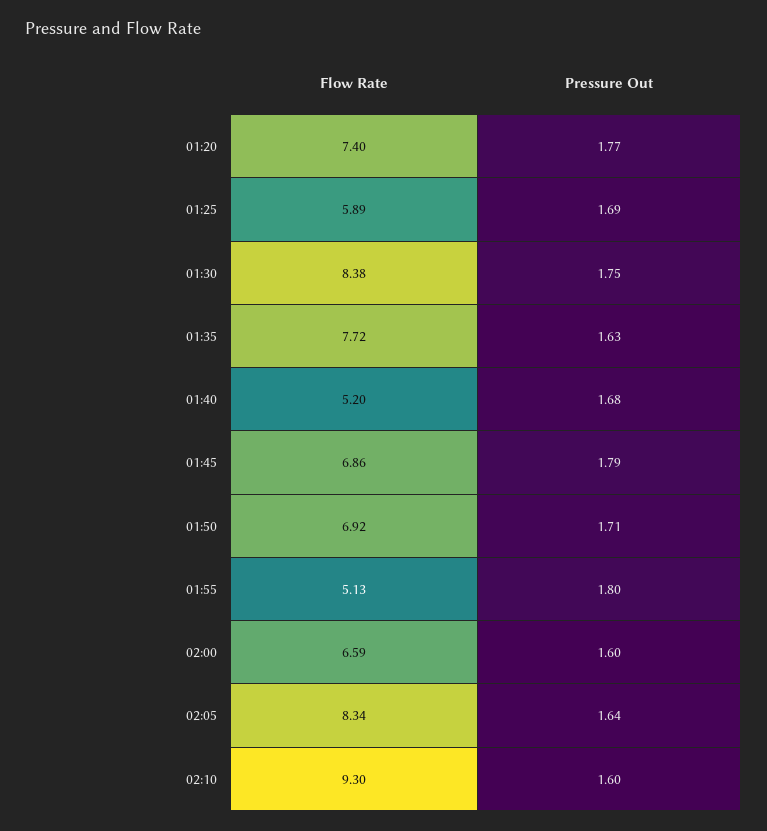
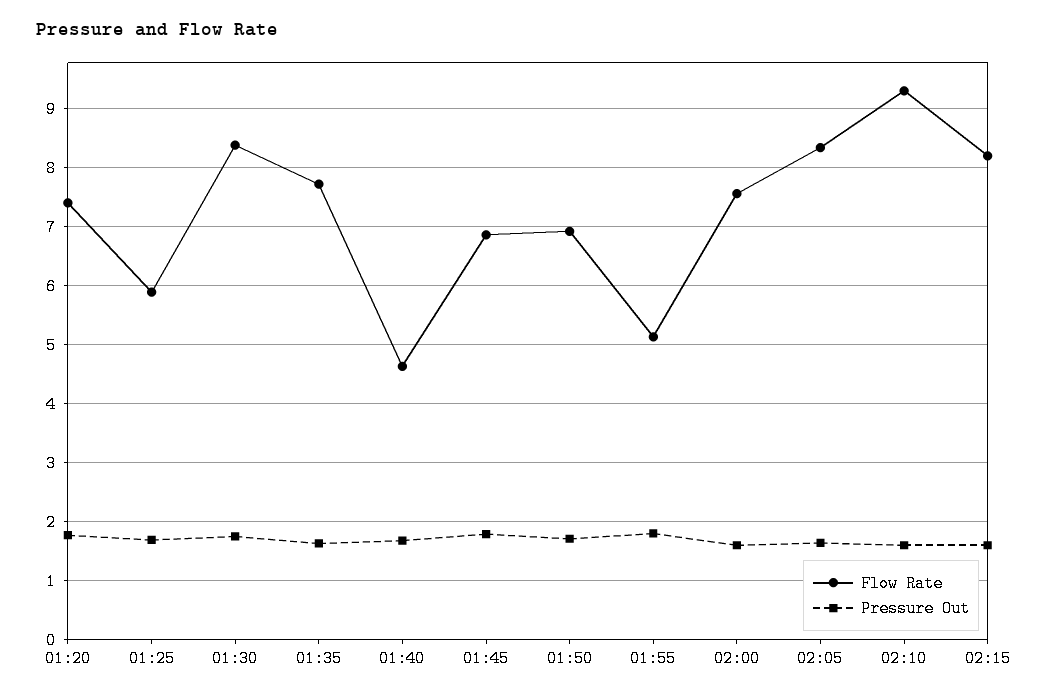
Flow Rate, 01:40: 5.2 -> 4.6
Flow Rate, 02:00: 6.59 -> 7.6
Flow Rate, 02:15: none -> 8.2
Pressure Out, 02:15: none -> 1.6

